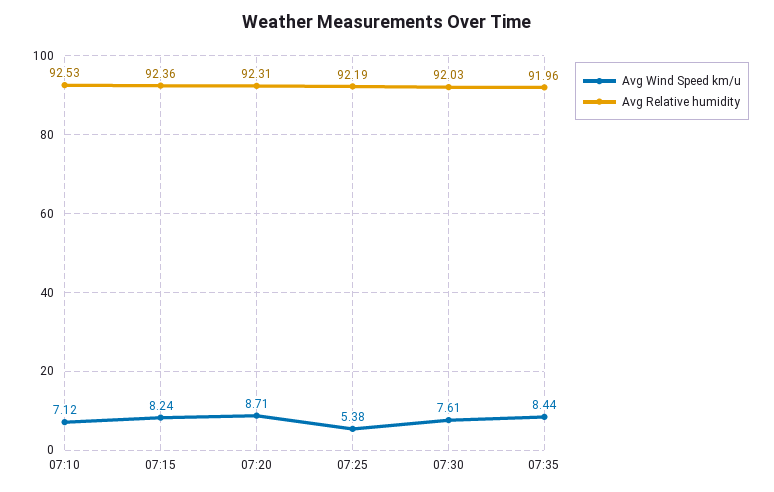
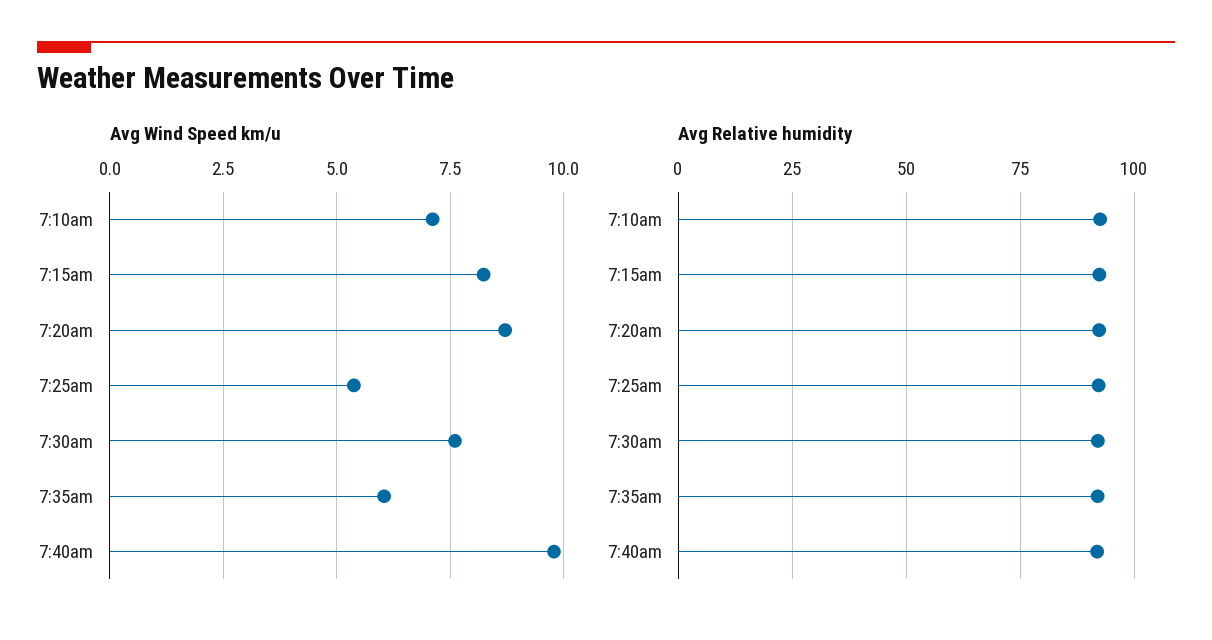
Avg Wind Speed km/u, 07:35: 8.44 -> 6
Avg Wind Speed km/u, 7:40am: none -> 9.75
Avg Relative humidity, 7:40am: none -> 92.5

